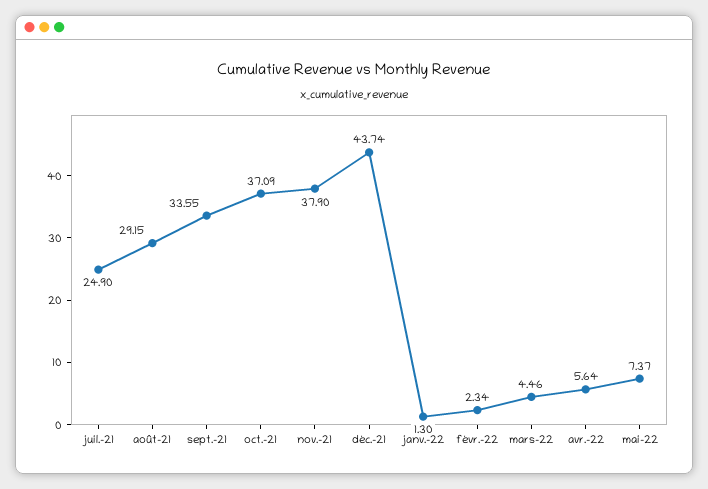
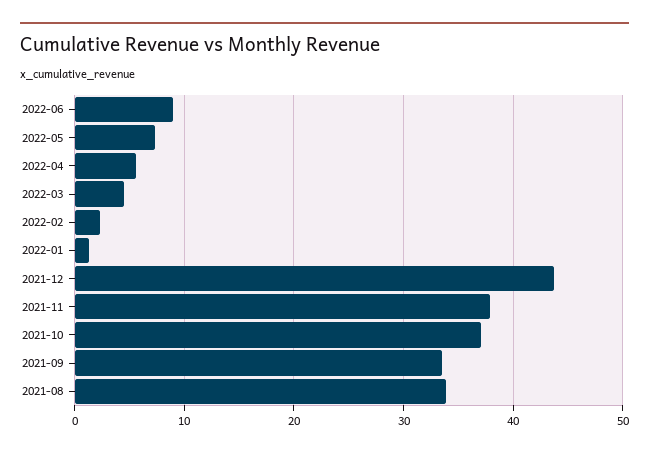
juil.-21: 24.9 -> none
août-21: 29.15 -> 34
2022-06: none -> 9

